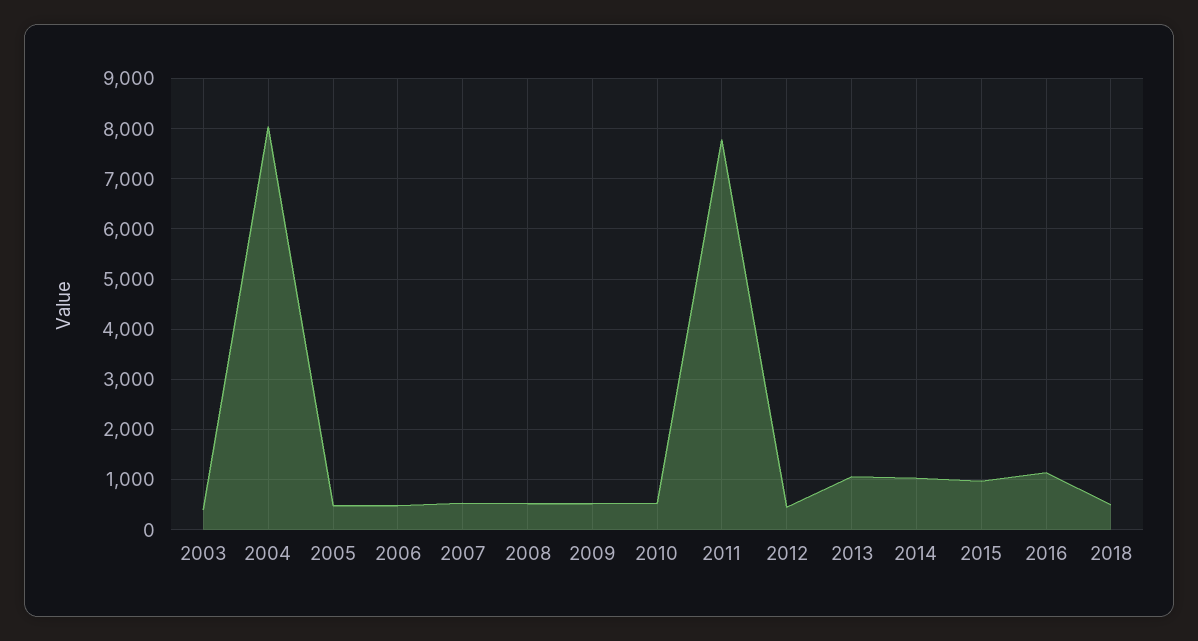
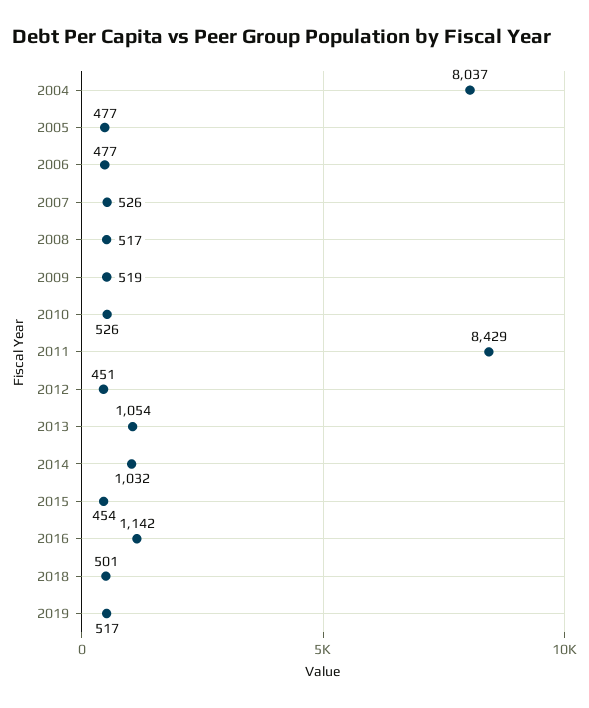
2003: 400 -> none
2011: 7800 -> 8429
2015: 1000 -> 454
2019: none -> 517

